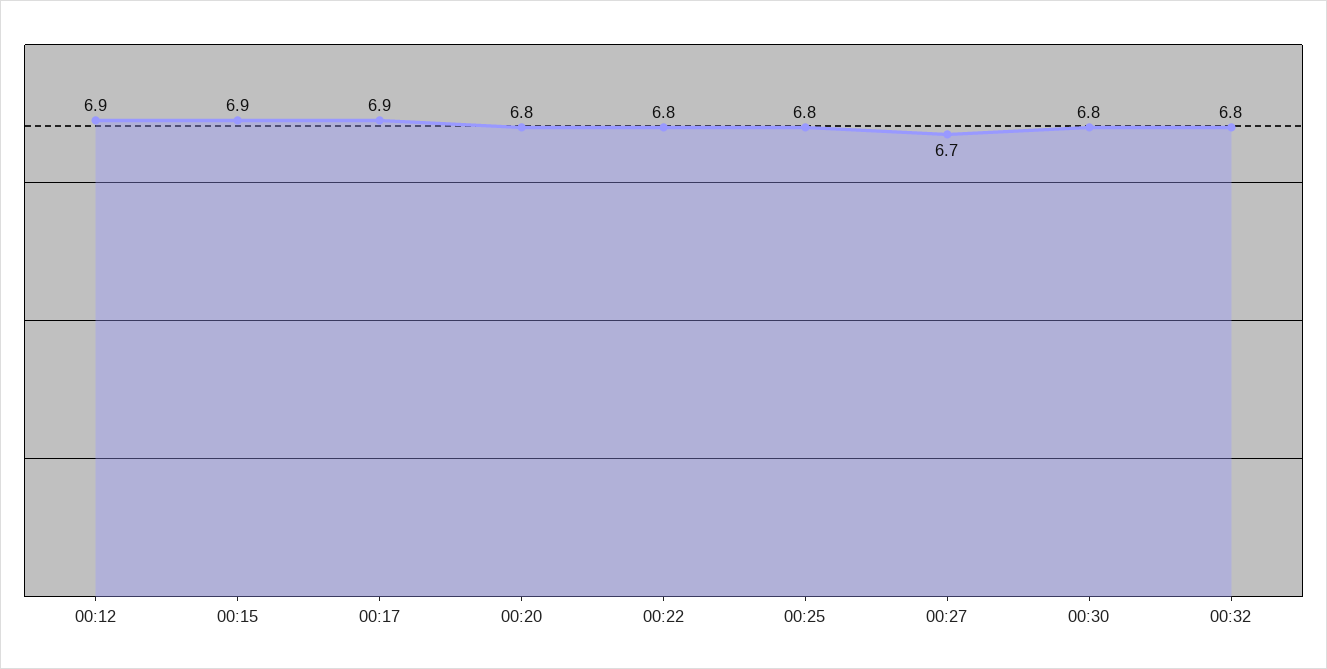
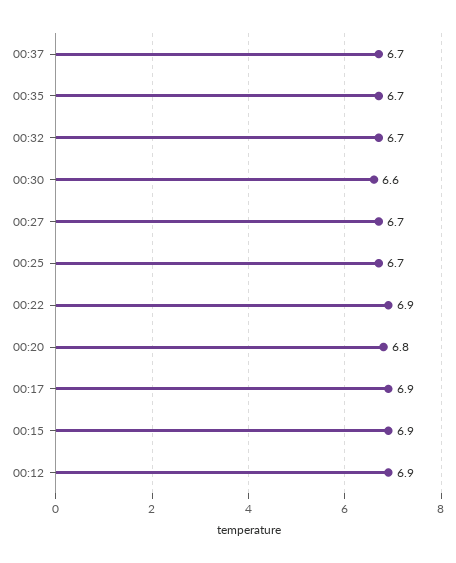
00:22: 6.8 -> 6.9
00:25: 6.8 -> 6.7
00:30: 6.8 -> 6.6
00:32: 6.8 -> 6.7
00:37: none -> 6.7
00:35: none -> 6.7

